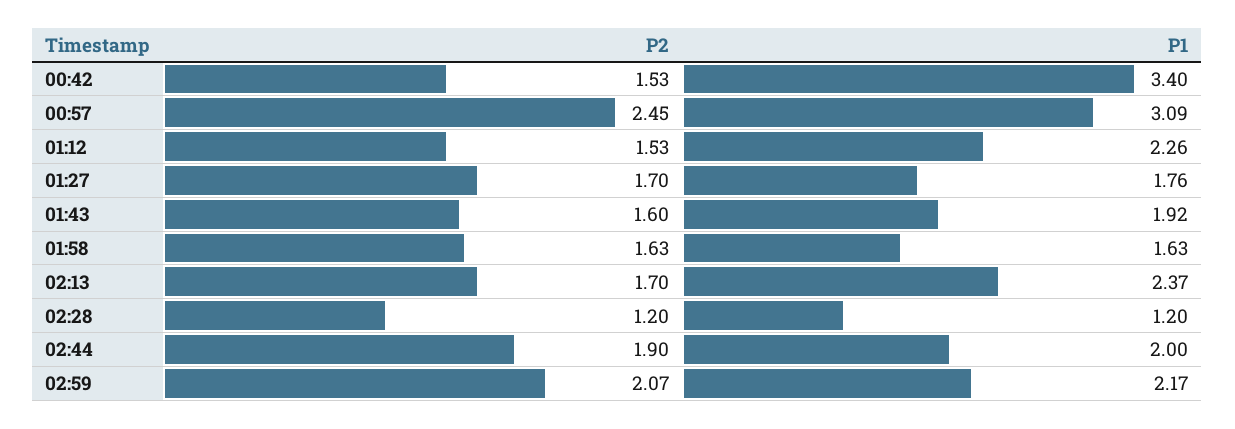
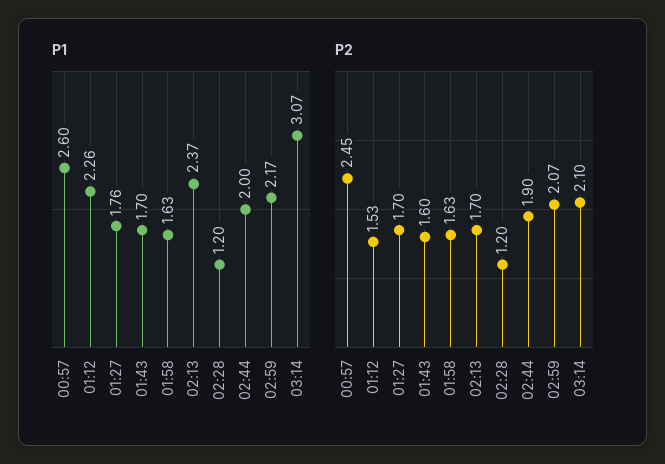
P2, 00:42: 1.53 -> none
P1, 00:42: 3.4 -> none
P1, 00:57: 3.09 -> 2.6
P1, 01:43: 1.92 -> 1.7
P1, 03:14: none -> 3.07
P2, 03:14: none -> 2.1

